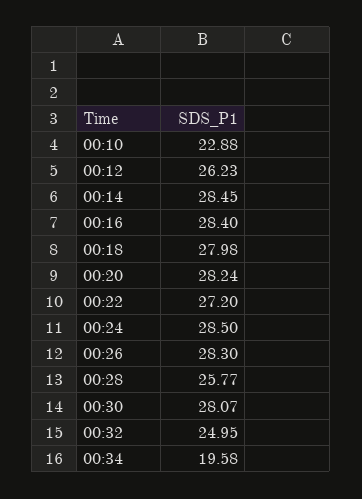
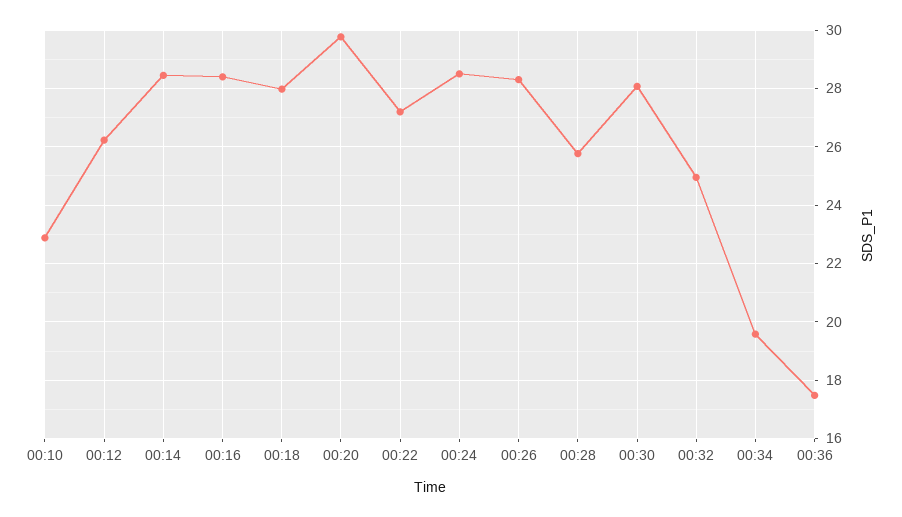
00:20: 28.24 -> 29.75
00:36: none -> 17.5

